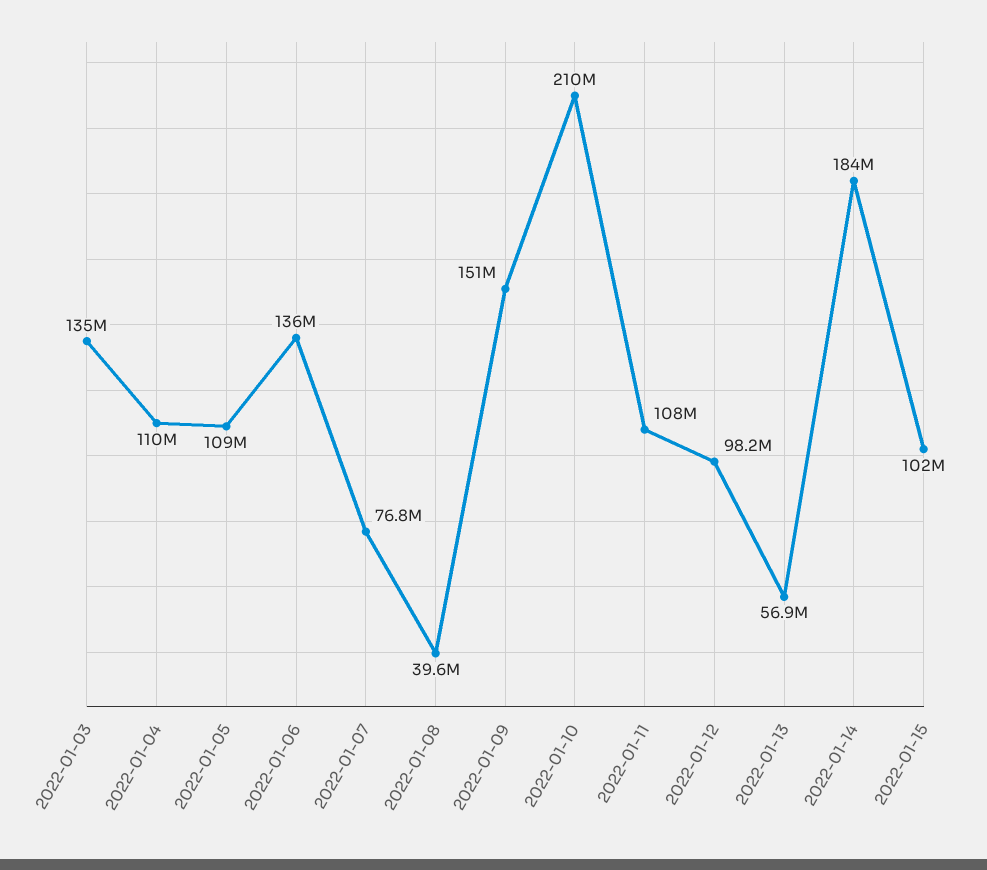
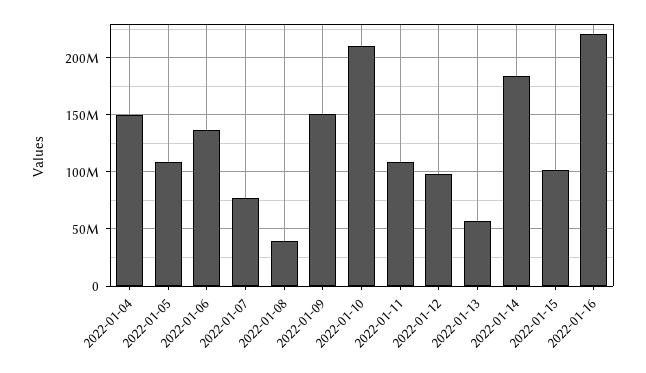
2022-01-03: 135000000 -> none
2022-01-04: 110000000 -> 150000000
2022-01-16: none -> 220000000

